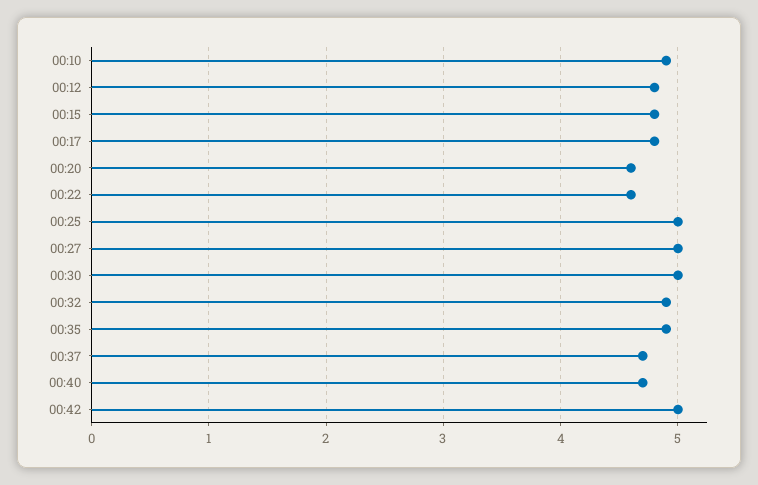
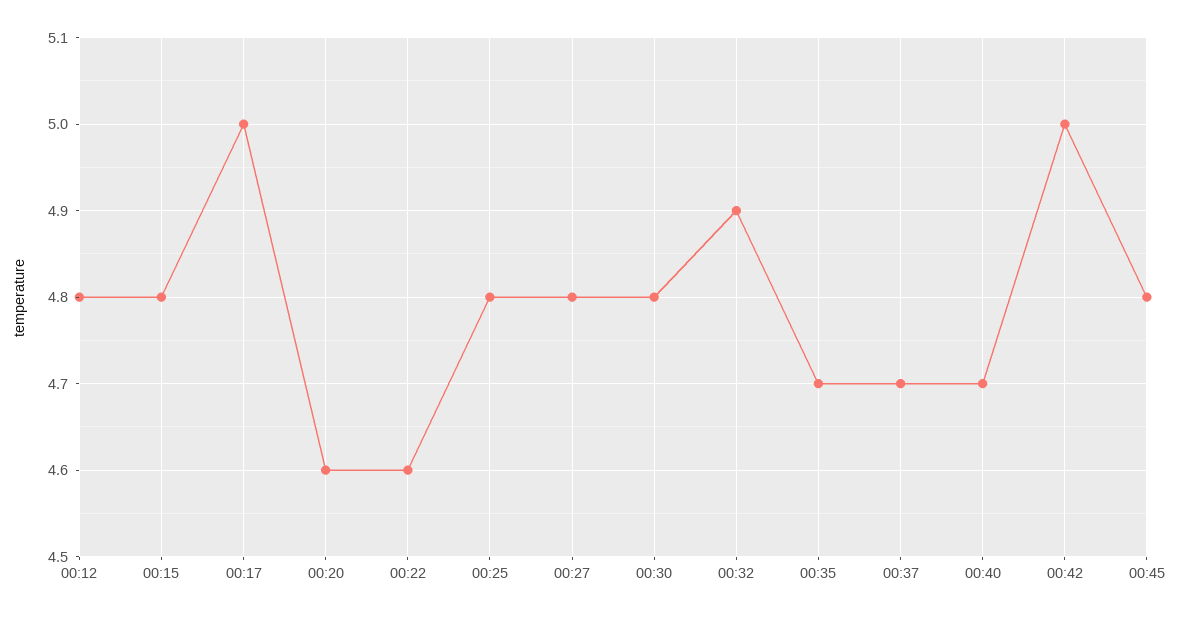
00:10: 4.9 -> none
00:17: 4.8 -> 5
00:25: 5 -> 4.8
00:27: 5 -> 4.8
00:30: 5 -> 4.8
00:35: 4.9 -> 4.7
00:45: none -> 4.8

